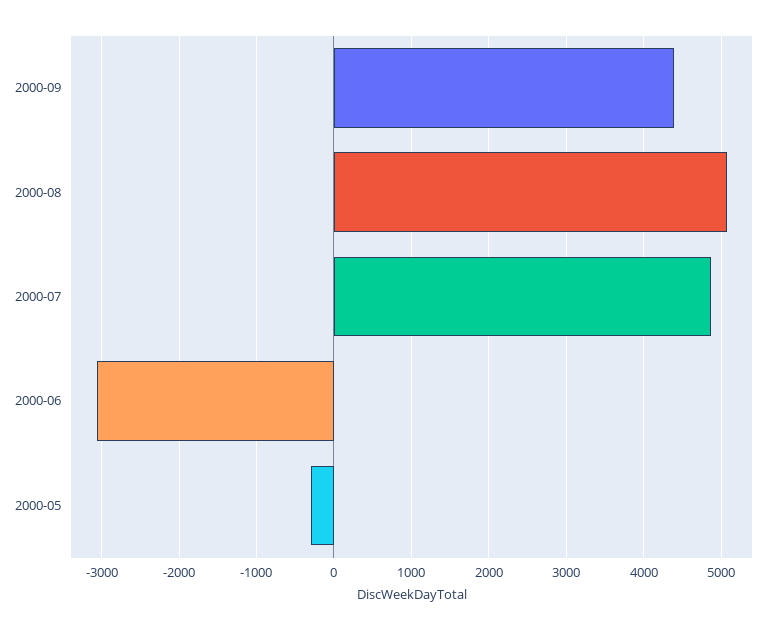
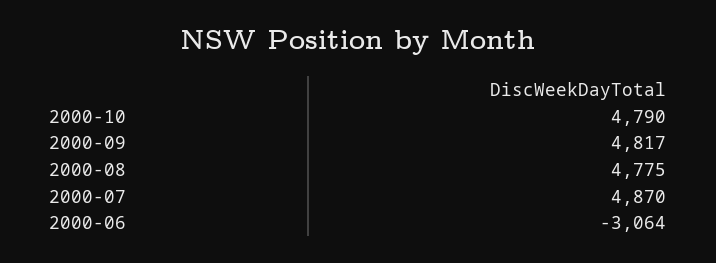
2000-09: 4400 -> 4817
2000-08: 5100 -> 4775
2000-05: -300 -> none
2000-10: none -> 4790

